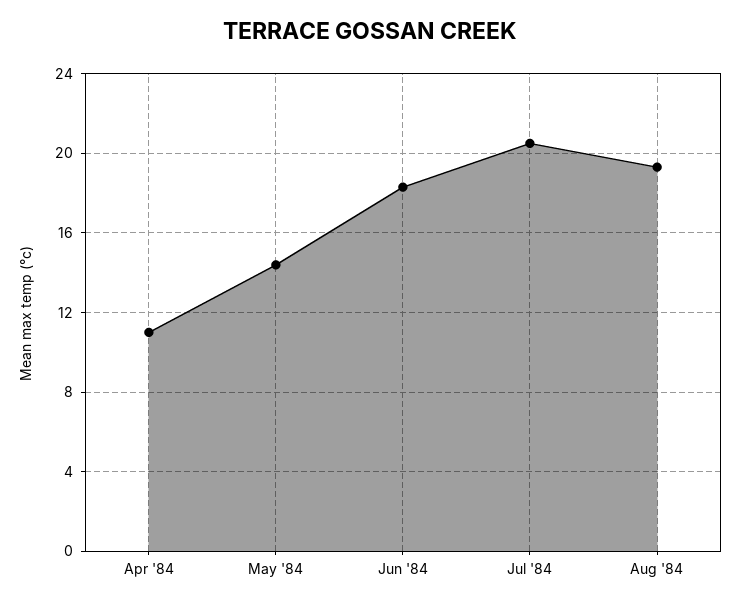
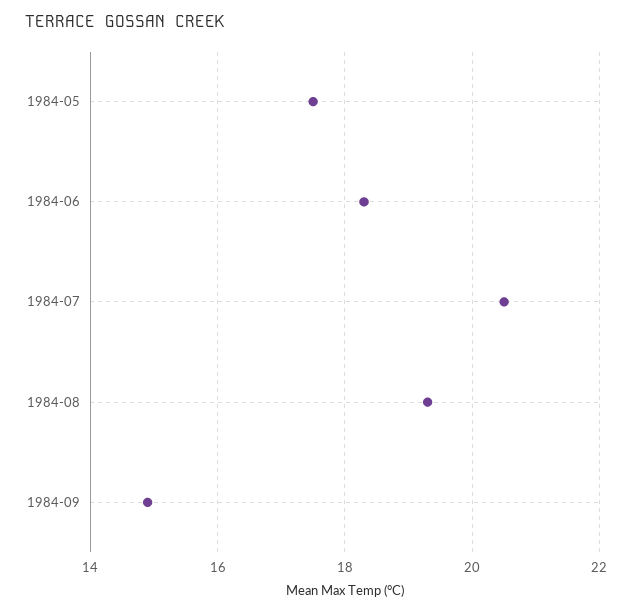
Apr '84: 11 -> none
May '84: 14.5 -> 17.5
1984-09: none -> 15

